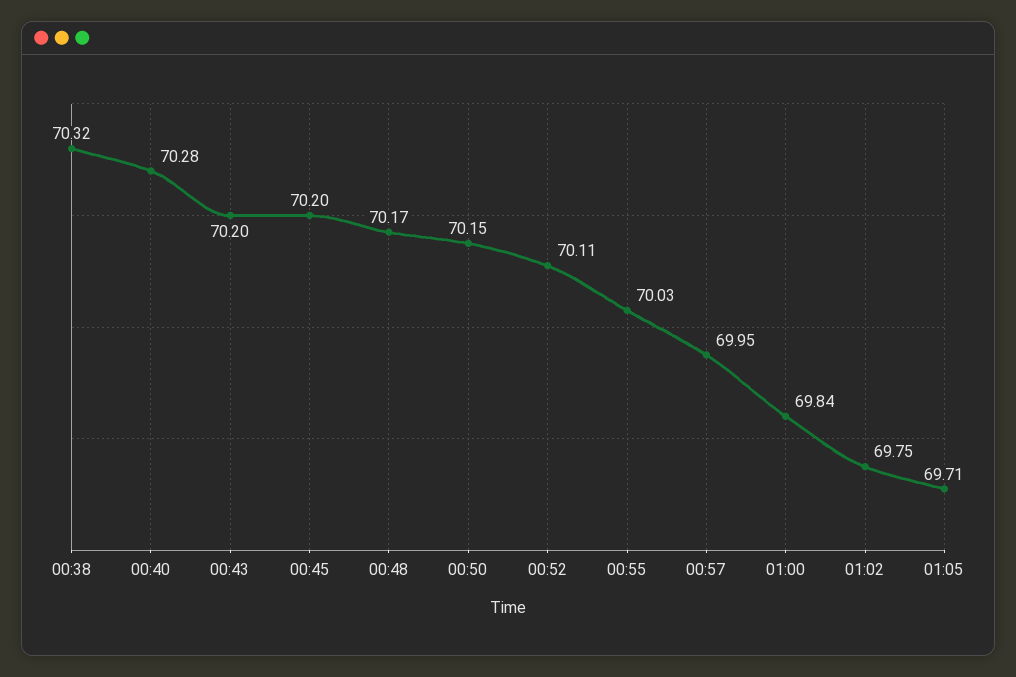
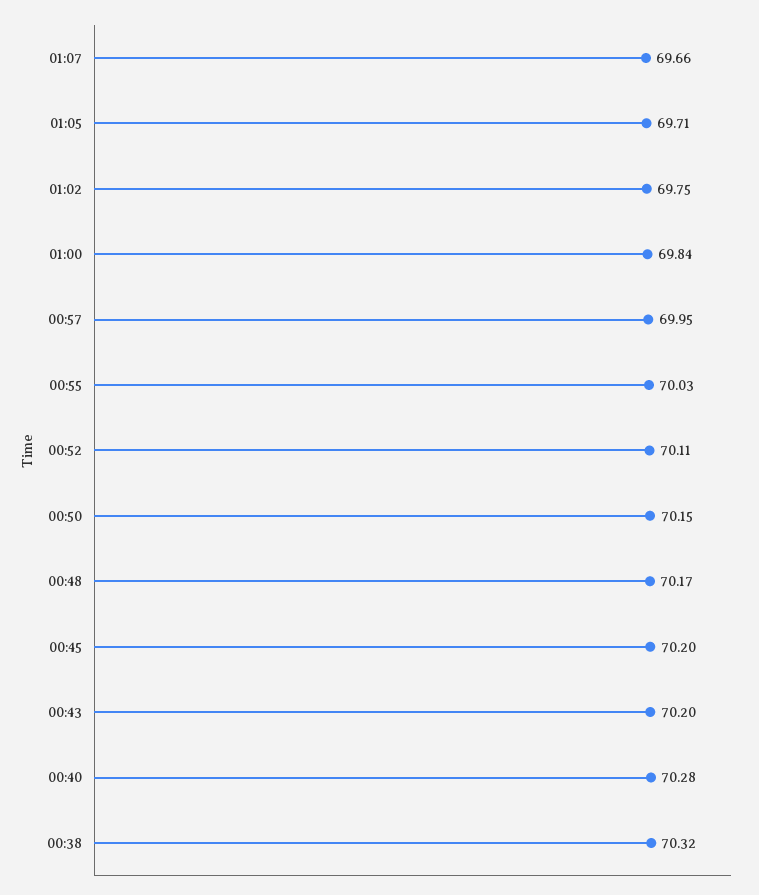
01:07: none -> 69.66

